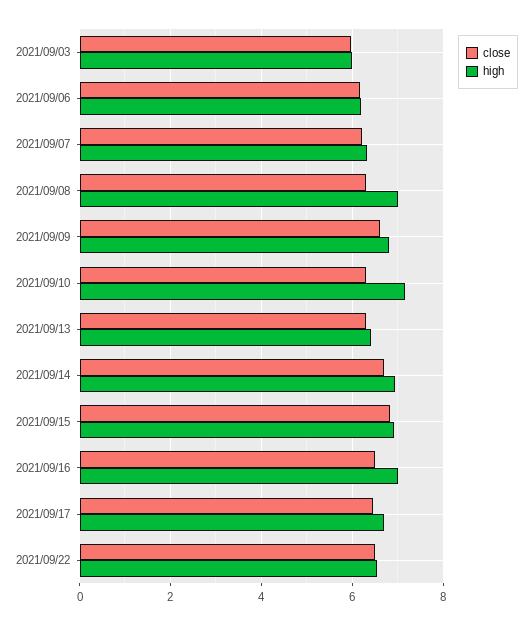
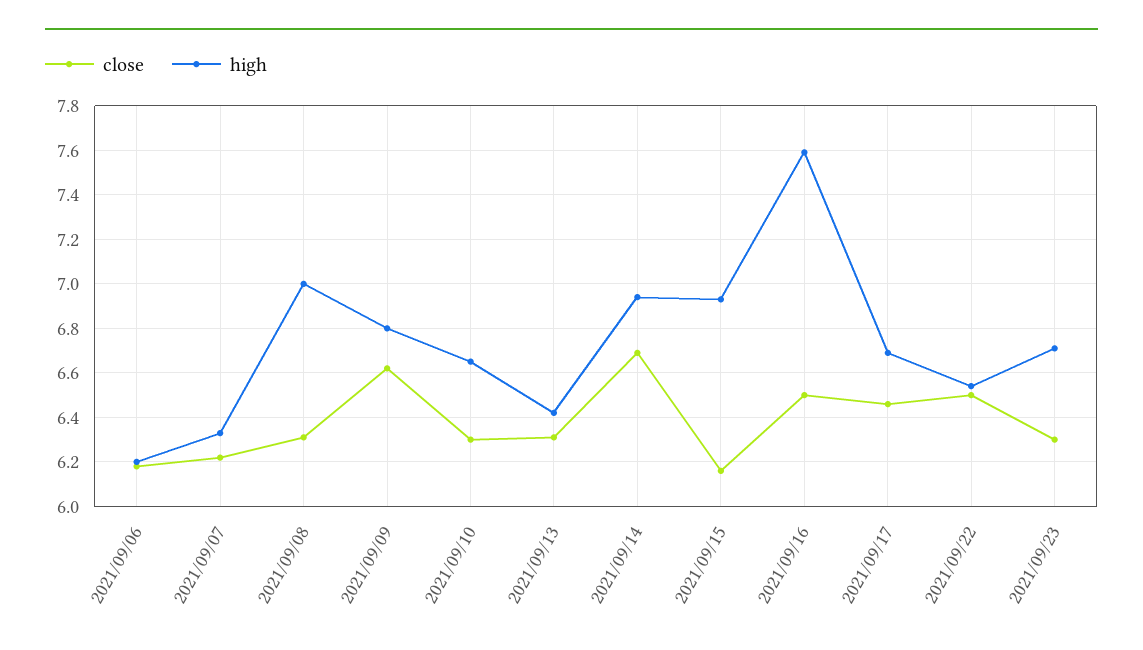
close, 2021/09/03: 6 -> none
high, 2021/09/03: 6 -> none
high, 2021/09/10: 7.2 -> 6.65
close, 2021/09/15: 6.8 -> 6.15
high, 2021/09/16: 7 -> 7.6
close, 2021/09/23: none -> 6.3
high, 2021/09/23: none -> 6.7

